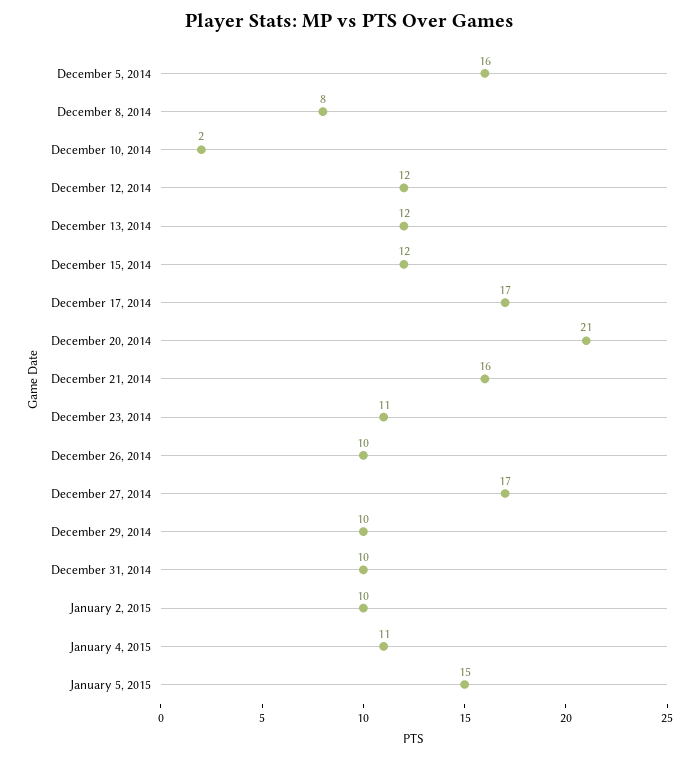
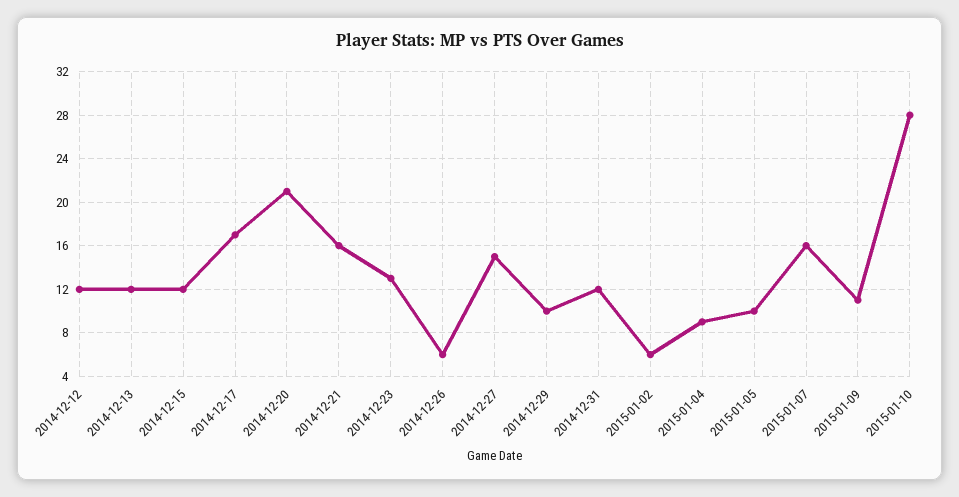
December 5, 2014: 16 -> none
December 8, 2014: 8 -> none
December 10, 2014: 2 -> none
December 23, 2014: 11 -> 13
December 26, 2014: 10 -> 6
December 27, 2014: 17 -> 15
December 31, 2014: 10 -> 12
January 2, 2015: 10 -> 6
January 4, 2015: 11 -> 9
January 5, 2015: 15 -> 10
2015-01-07: none -> 16
2015-01-09: none -> 11
2015-01-10: none -> 28

